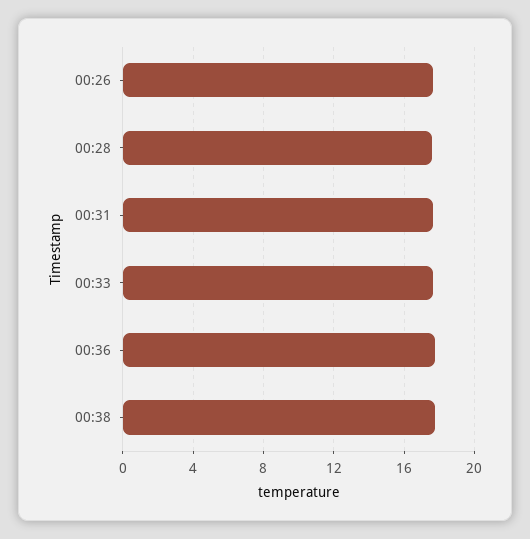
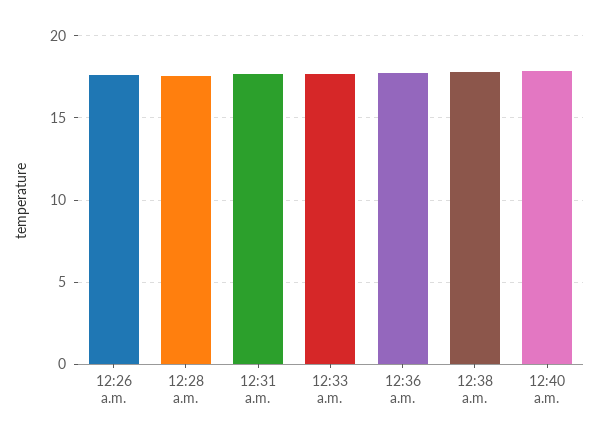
12:40 a.m.: none -> 18

